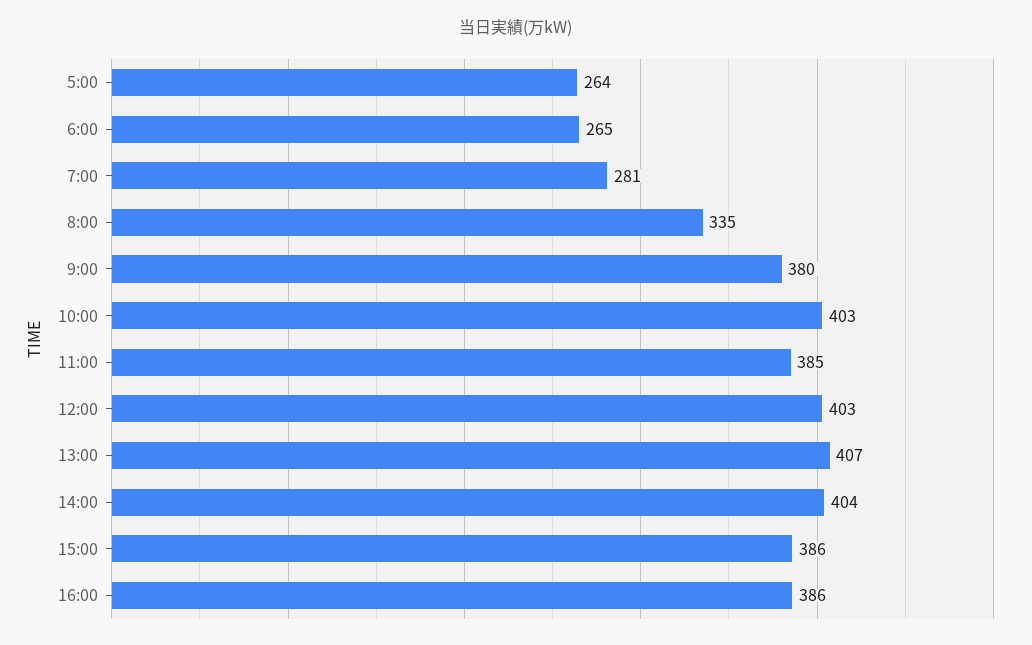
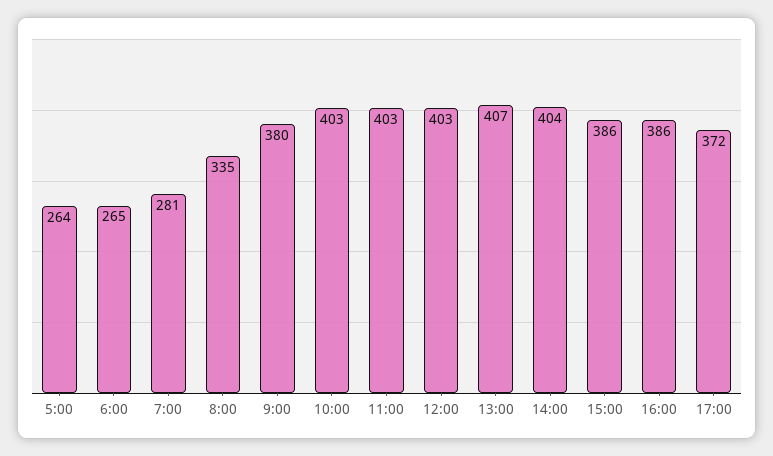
11:00: 385 -> 403
17:00: none -> 372

